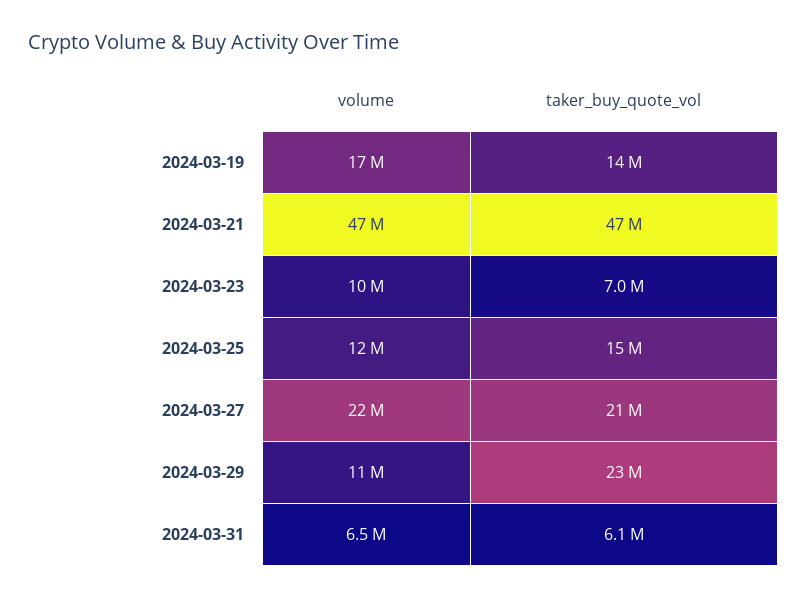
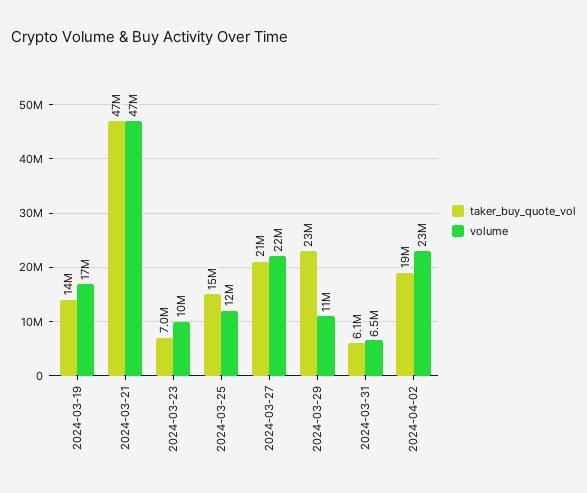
taker_buy_quote_vol, 2024-04-02: none -> 19000000
volume, 2024-04-02: none -> 23000000

